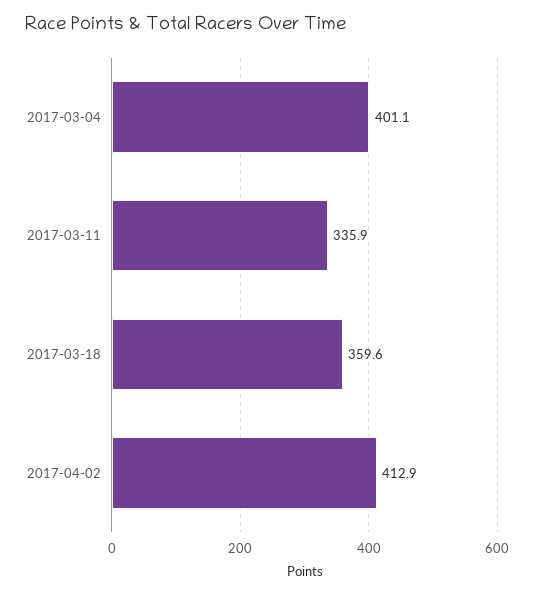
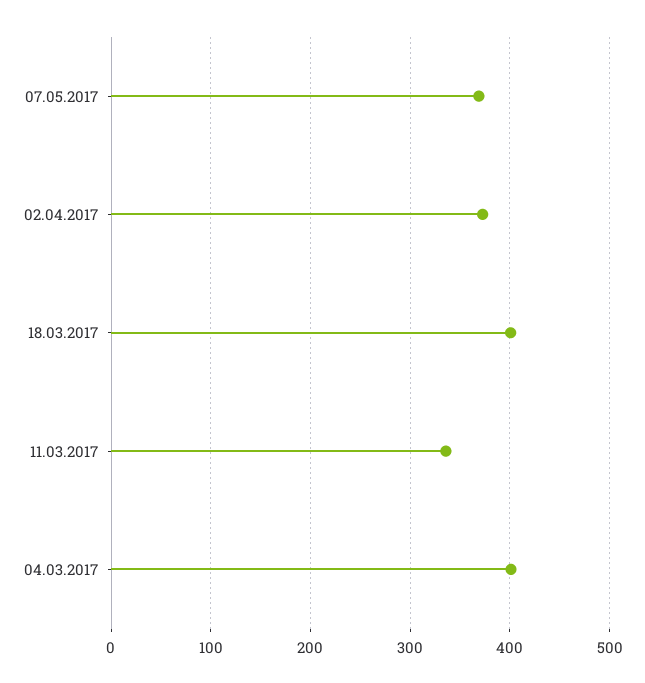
2017-03-18: 359.6 -> 400
2017-04-02: 412.9 -> 370
07.05.2017: none -> 370

